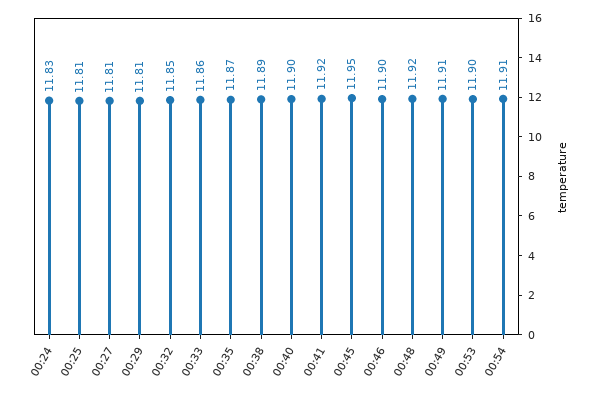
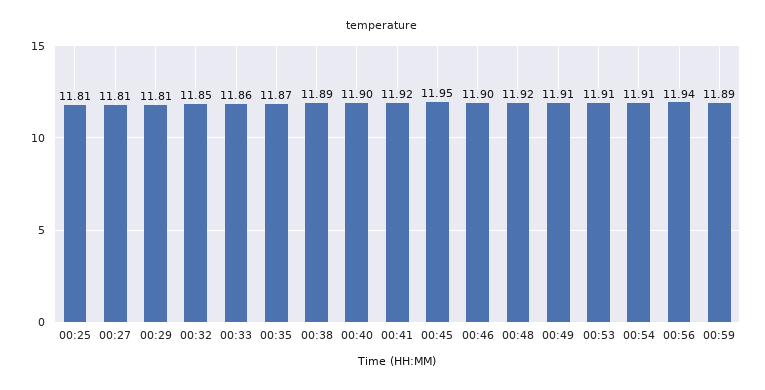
00:24: 11.83 -> none
00:53: 11.9 -> 11.91
00:56: none -> 11.94
00:59: none -> 11.89

